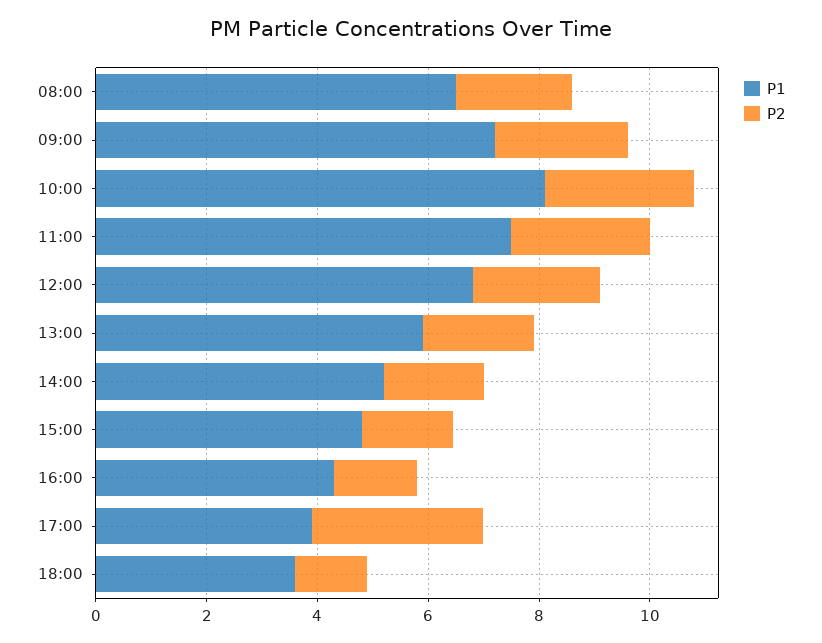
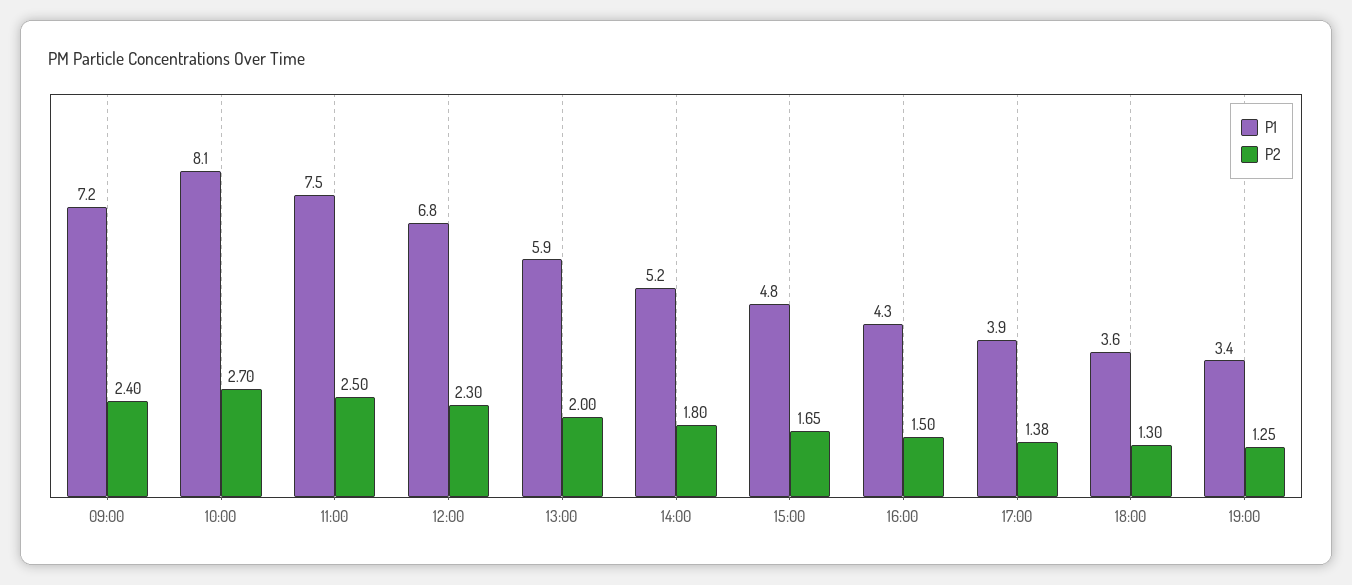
P1, 08:00: 6.5 -> none
P2, 08:00: 2 -> none
P2, 17:00: 3 -> 1.38
P1, 19:00: none -> 3.4
P2, 19:00: none -> 1.25

